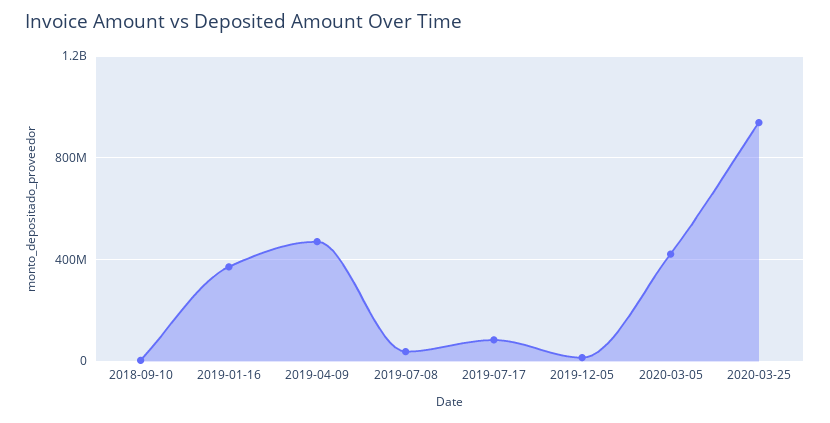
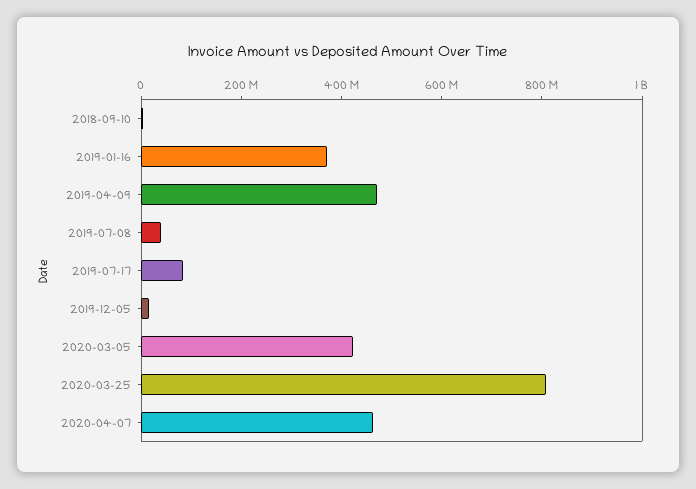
2020-03-25: 950000000 -> 800000000
2020-04-07: none -> 450000000

